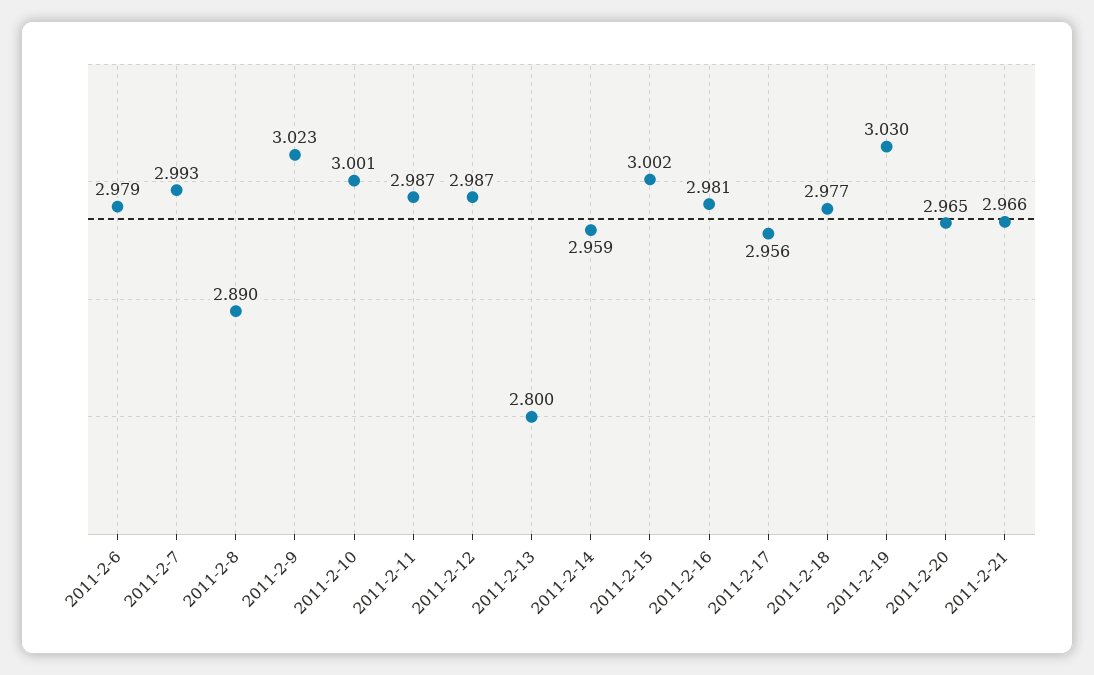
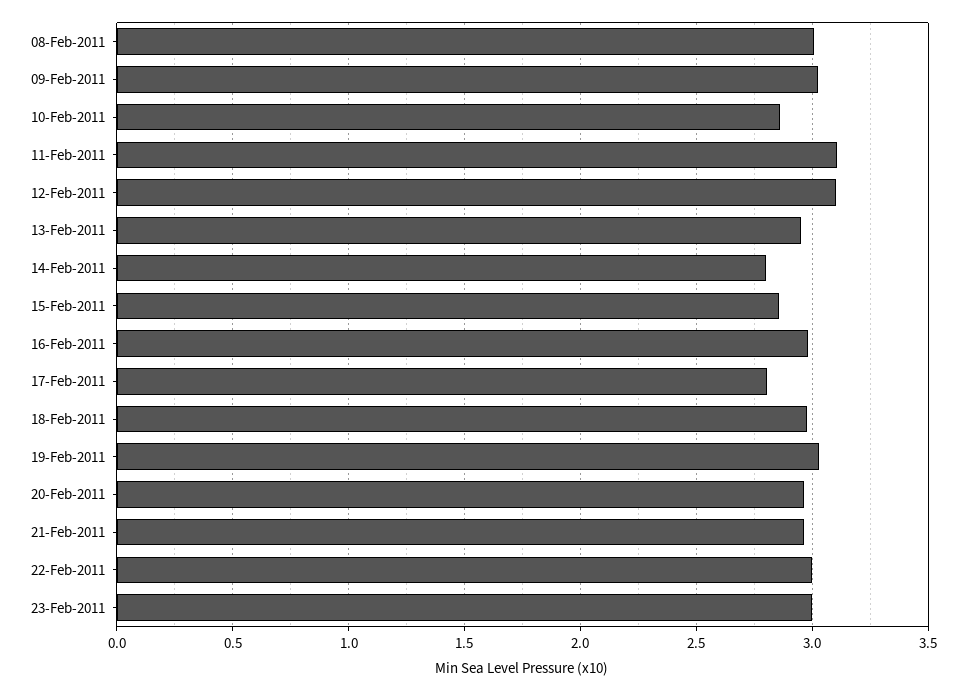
2011-2-6: 2.979 -> none
2011-2-7: 2.993 -> none
2011-2-8: 2.89 -> 3
2011-2-10: 3.001 -> 2.85
2011-2-11: 2.987 -> 3.1
2011-2-12: 2.987 -> 3.1
2011-2-13: 2.8 -> 2.95
2011-2-14: 2.959 -> 2.8
2011-2-15: 3.002 -> 2.85
2011-2-17: 2.956 -> 2.8
22-Feb-2011: none -> 3
23-Feb-2011: none -> 3

